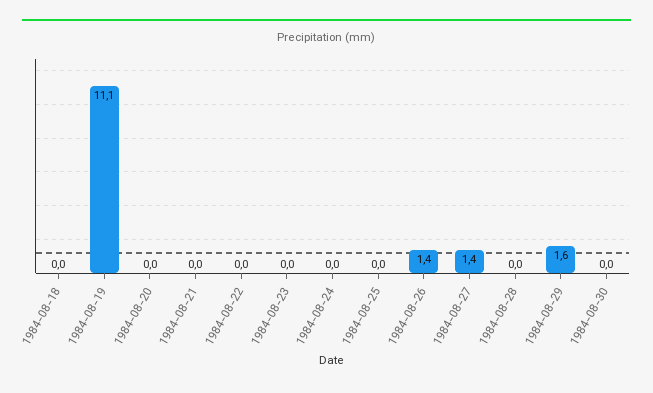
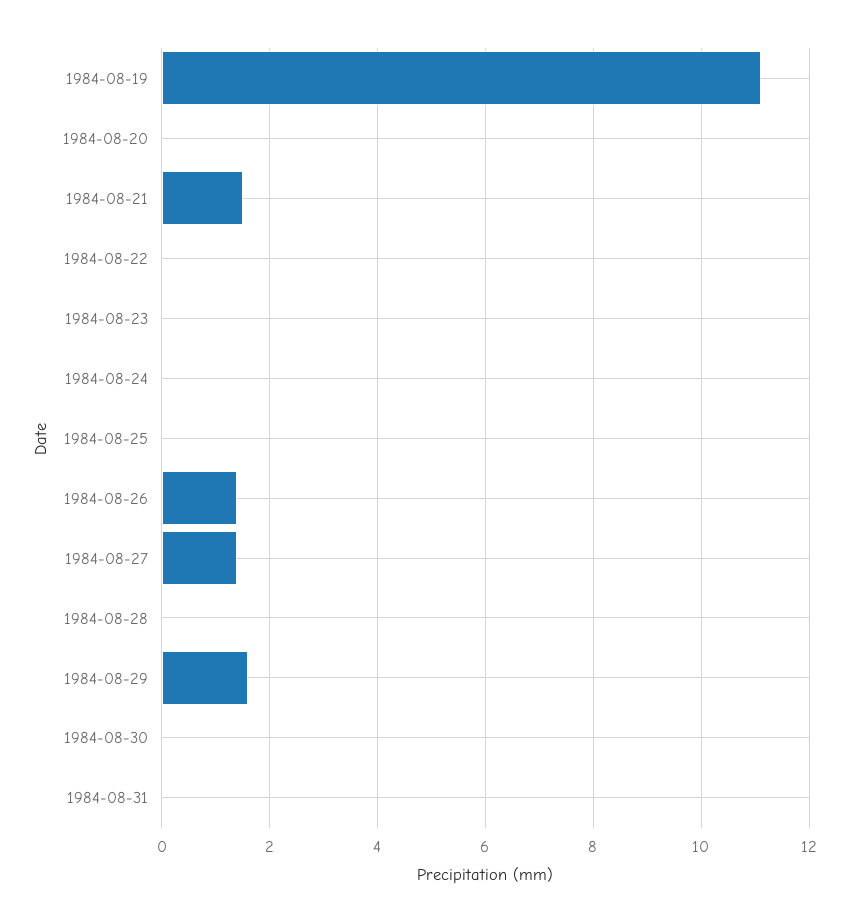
1984-08-18: 0 -> none
1984-08-21: 0 -> 1.5
1984-08-31: none -> 0

